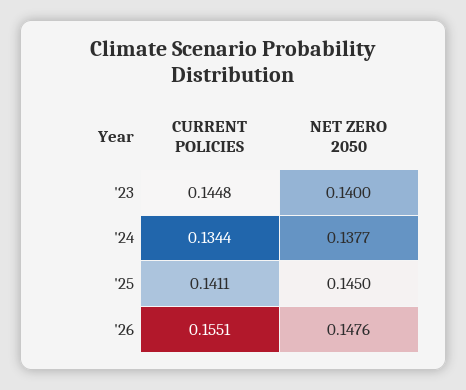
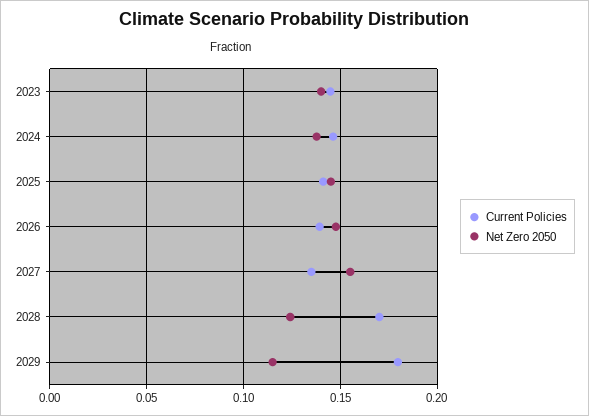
CURRENT POLICIES, '24: 0.1344 -> 0.145
CURRENT POLICIES, '26: 0.1551 -> 0.14
CURRENT POLICIES, 2027: none -> 0.135
NET ZERO 2050, 2027: none -> 0.155
CURRENT POLICIES, 2028: none -> 0.17
NET ZERO 2050, 2028: none -> 0.125
CURRENT POLICIES, 2029: none -> 0.18
NET ZERO 2050, 2029: none -> 0.115

